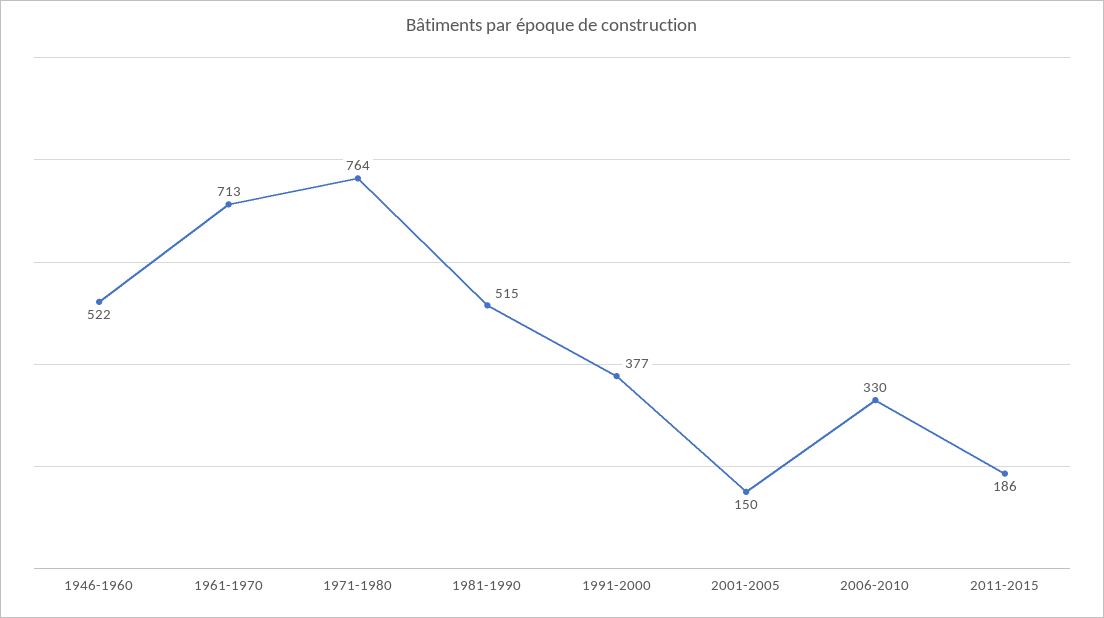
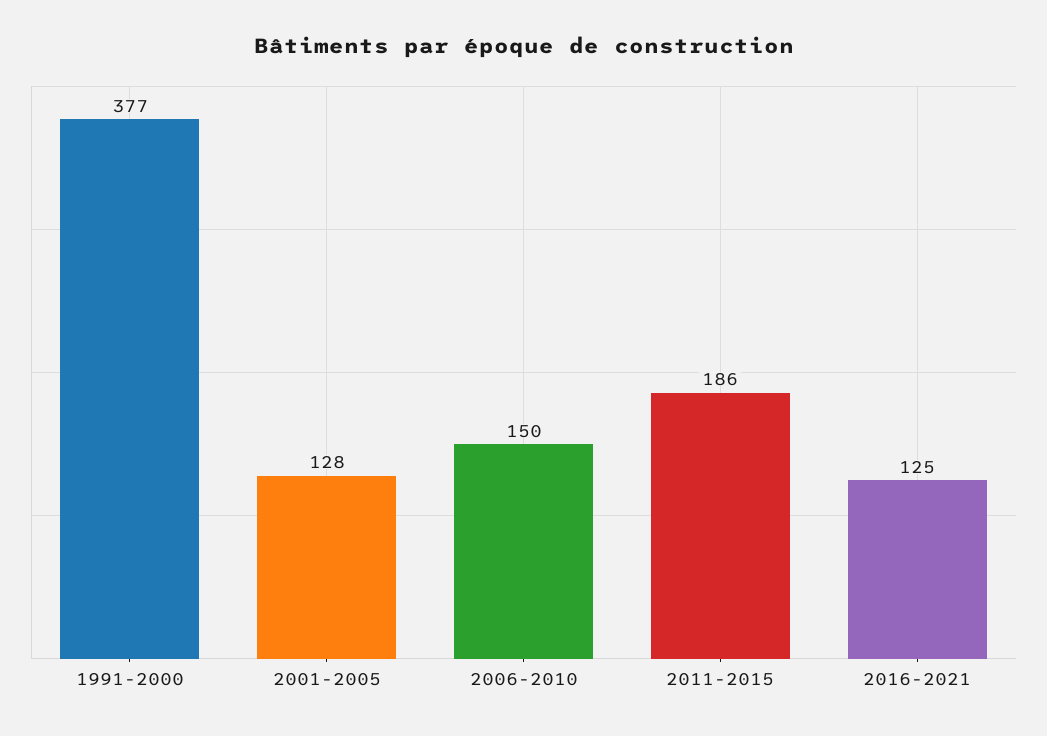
1946-1960: 522 -> none
1961-1970: 713 -> none
1971-1980: 764 -> none
1981-1990: 515 -> none
2001-2005: 150 -> 128
2006-2010: 330 -> 150
2016-2021: none -> 125

